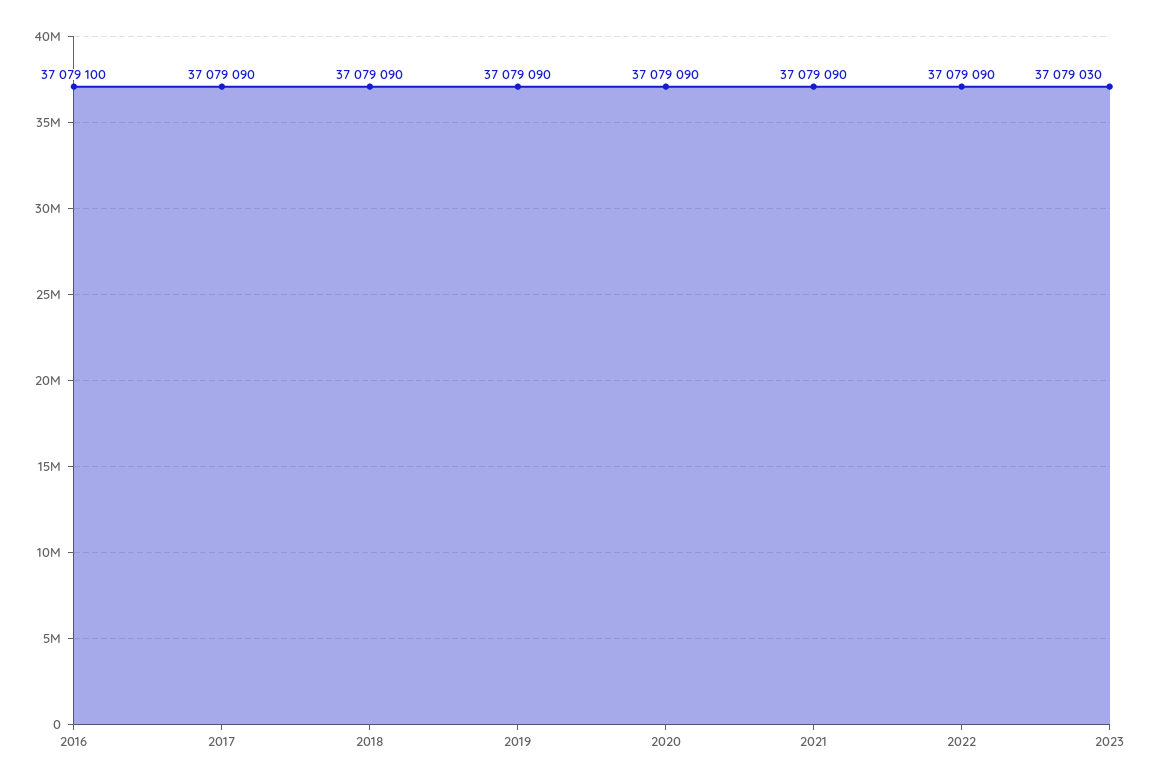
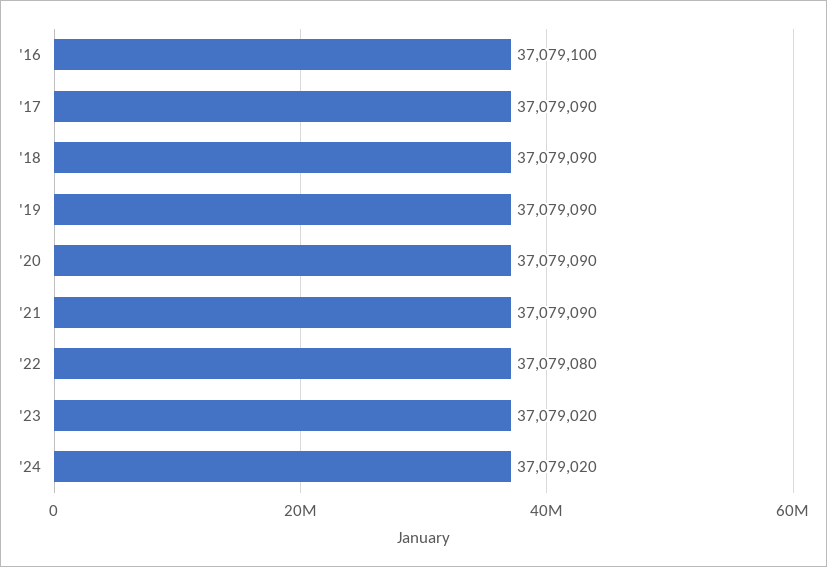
2022: 37079090 -> 37079080
2023: 37079030 -> 37079020
'24: none -> 37079020

